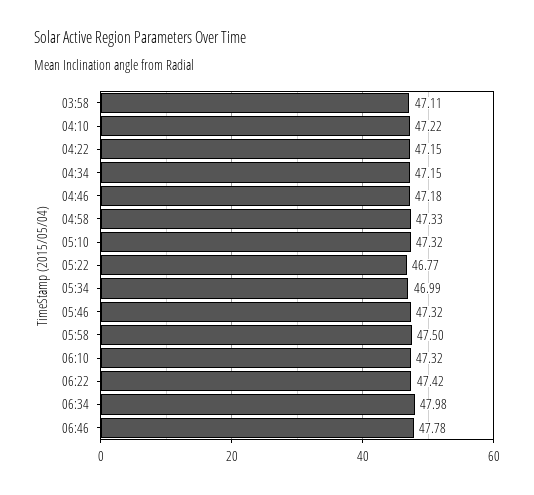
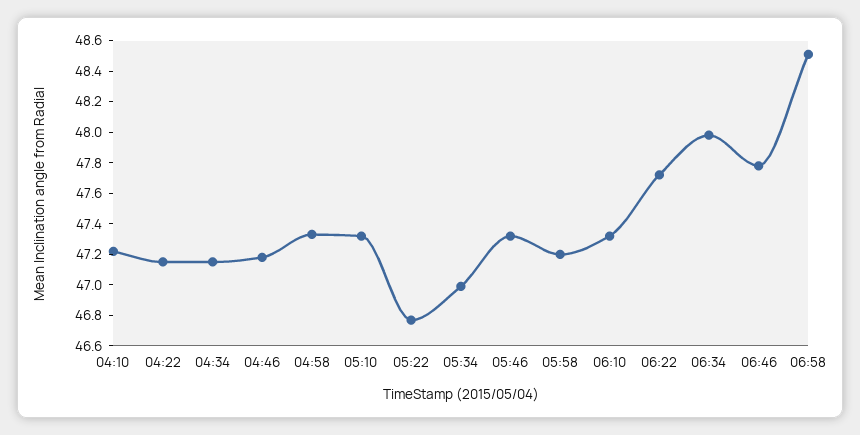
03:58: 47.11 -> none
05:58: 47.5 -> 47.2
06:22: 47.42 -> 47.7
06:58: none -> 48.5

